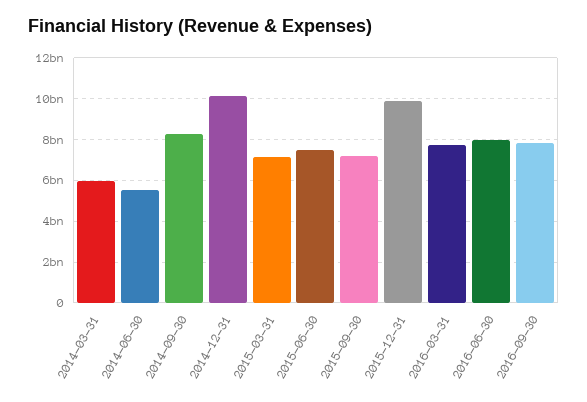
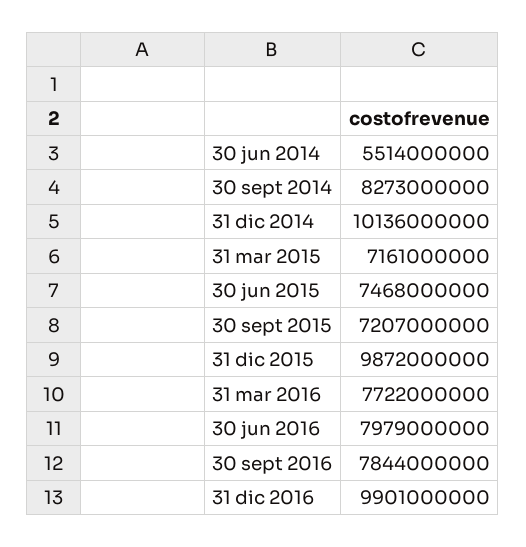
2014-03-31: 6000000000 -> none
31 dic 2016: none -> 9901000000

